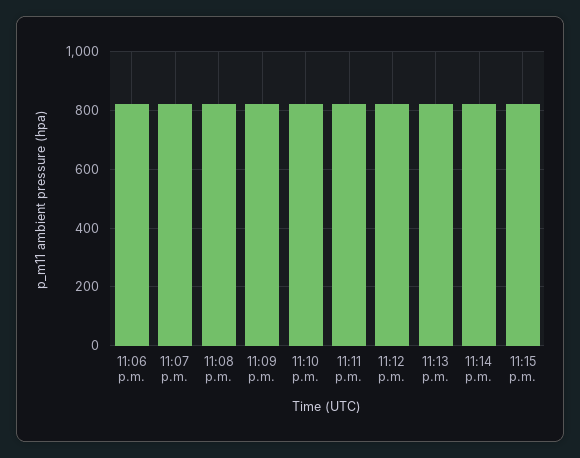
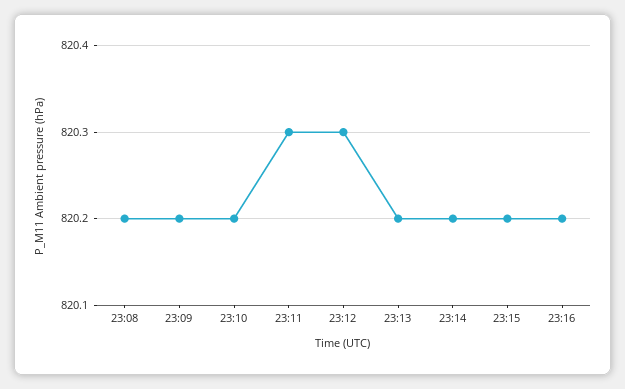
11:06 p.m.: 825 -> none
11:07 p.m.: 825 -> none
23:16: none -> 820.2

